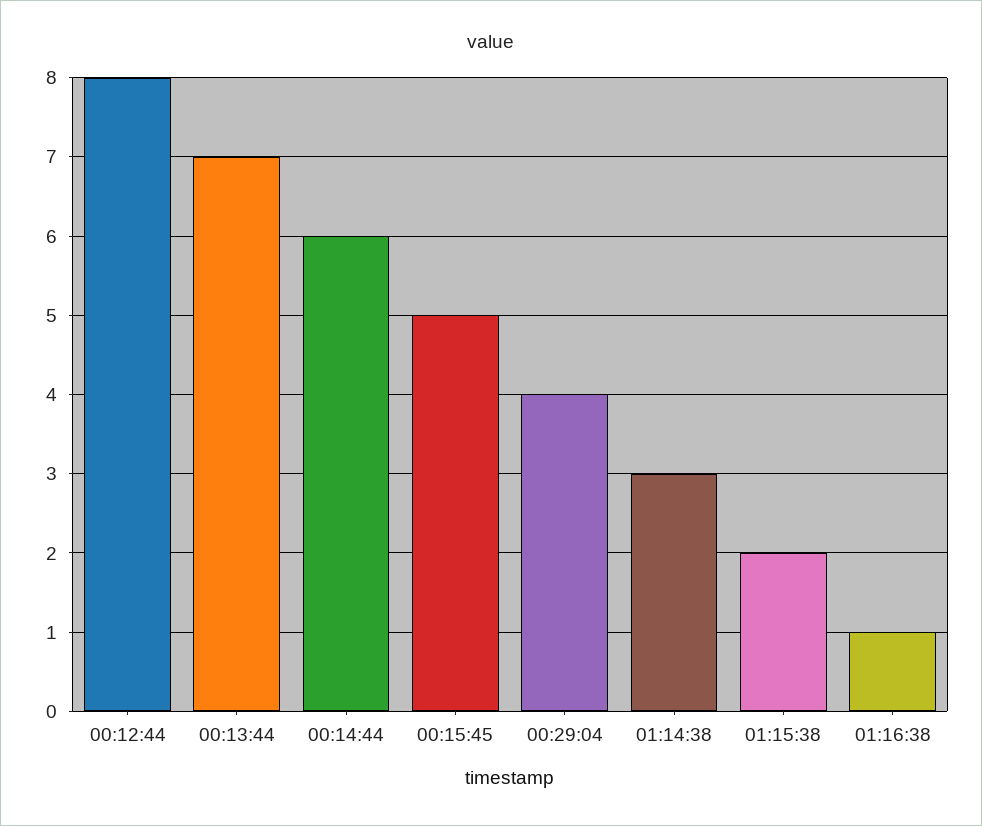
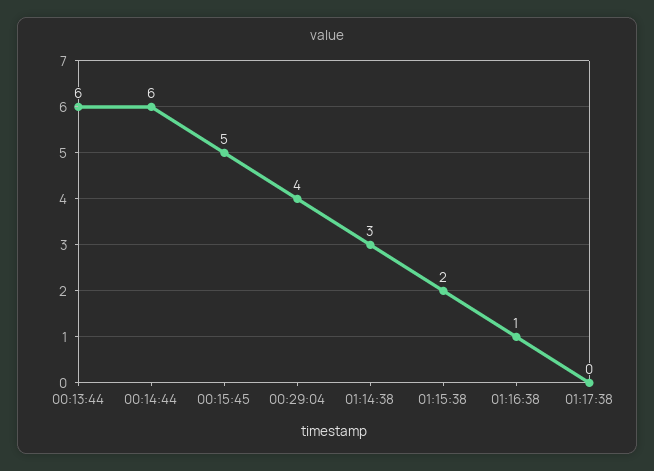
00:12:44: 8 -> none
00:13:44: 7 -> 6
01:17:38: none -> 0

